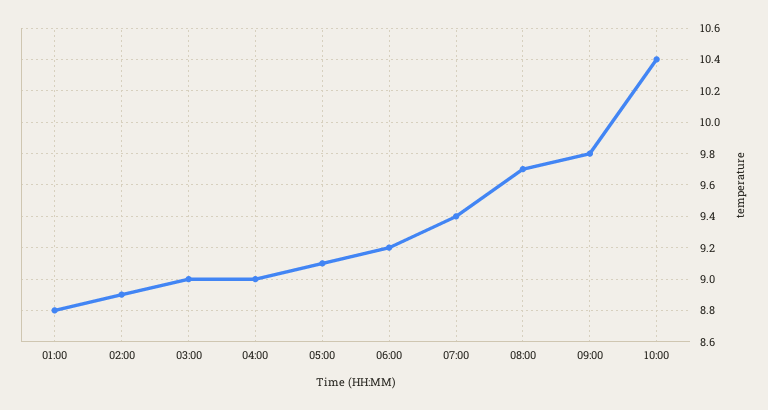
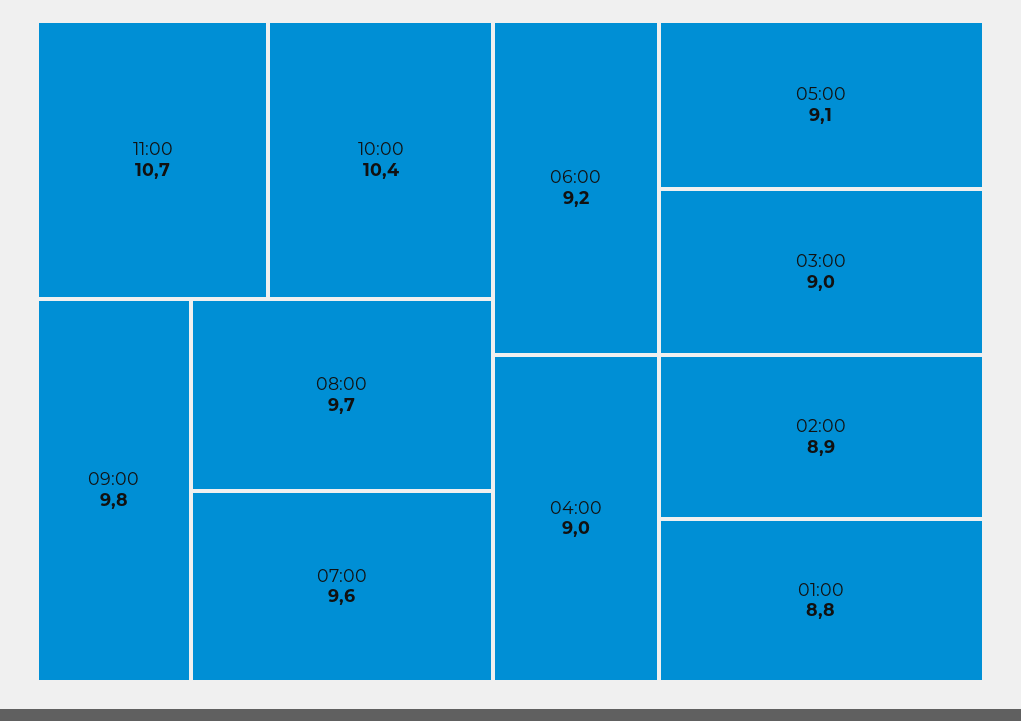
07:00: 9.4 -> 9.6
11:00: none -> 10.7

